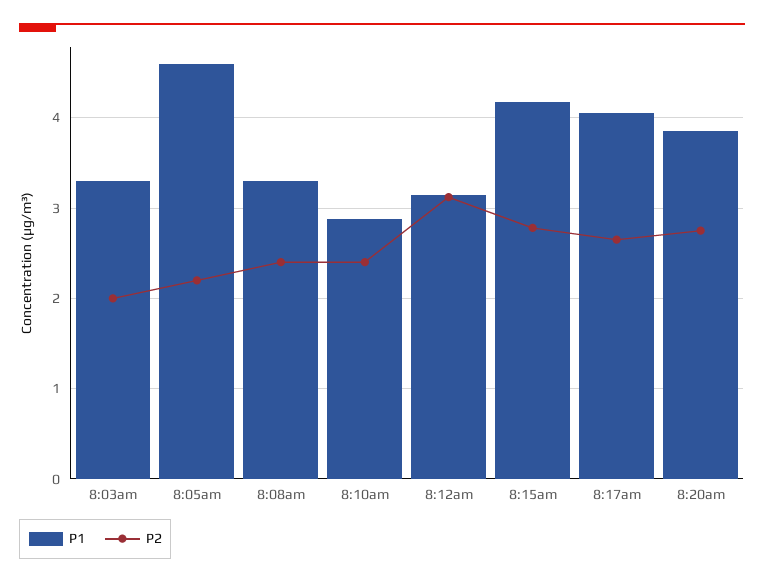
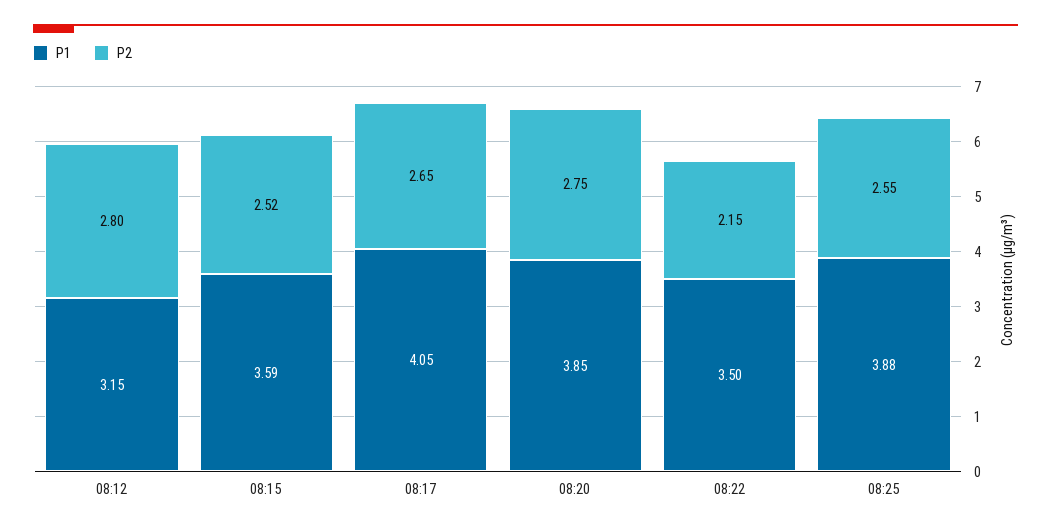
P1, 8:03am: 3.3 -> none
P2, 8:03am: 2 -> none
P1, 8:05am: 4.6 -> none
P2, 8:05am: 2.2 -> none
P1, 8:08am: 3.3 -> none
P2, 8:08am: 2.4 -> none
P1, 8:10am: 2.9 -> none
P2, 8:10am: 2.4 -> none
P2, 8:12am: 3.1 -> 2.8
P1, 8:15am: 4.2 -> 3.59
P2, 8:15am: 2.8 -> 2.52
P1, 08:22: none -> 3.5
P2, 08:22: none -> 2.15
P1, 08:25: none -> 3.88
P2, 08:25: none -> 2.55

